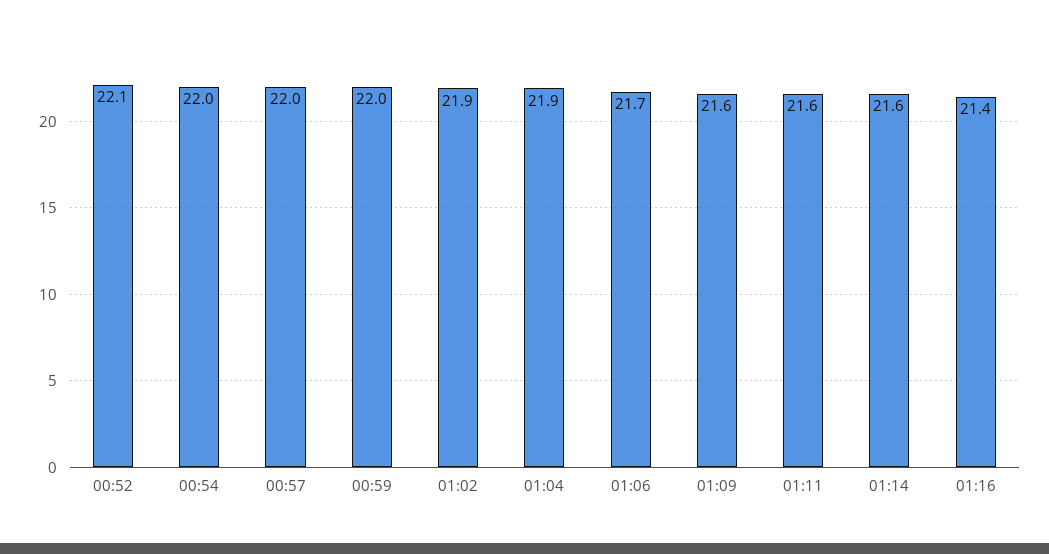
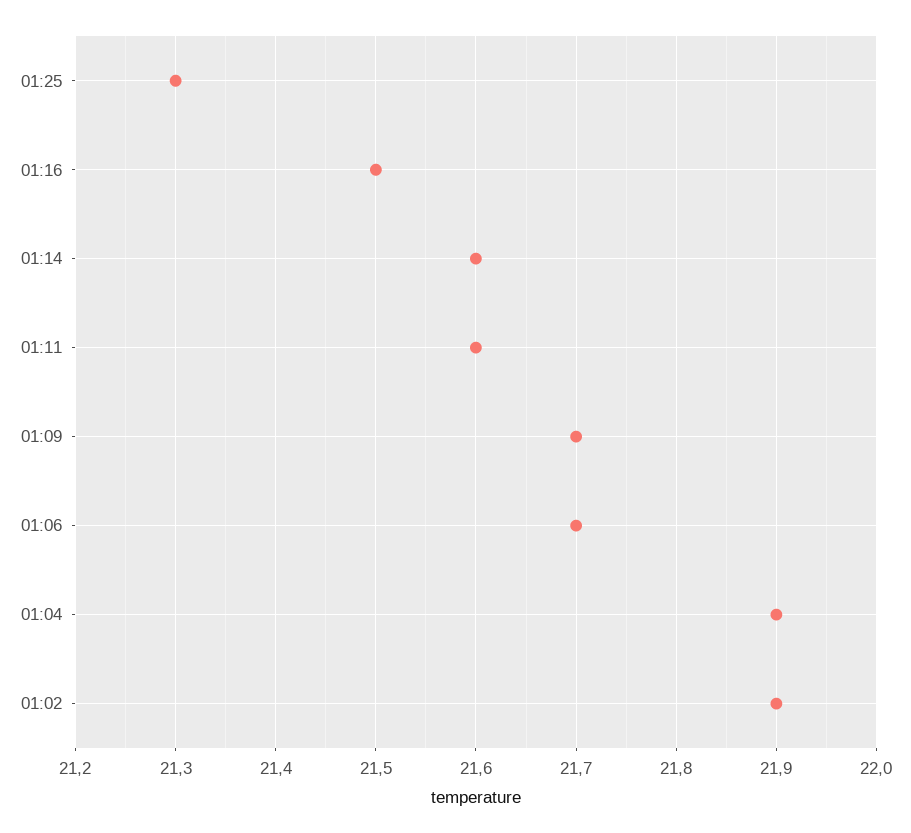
00:52: 22.1 -> none
00:54: 22 -> none
00:57: 22 -> none
00:59: 22 -> none
01:09: 21.6 -> 21.7
01:16: 21.4 -> 21.5
01:25: none -> 21.3

